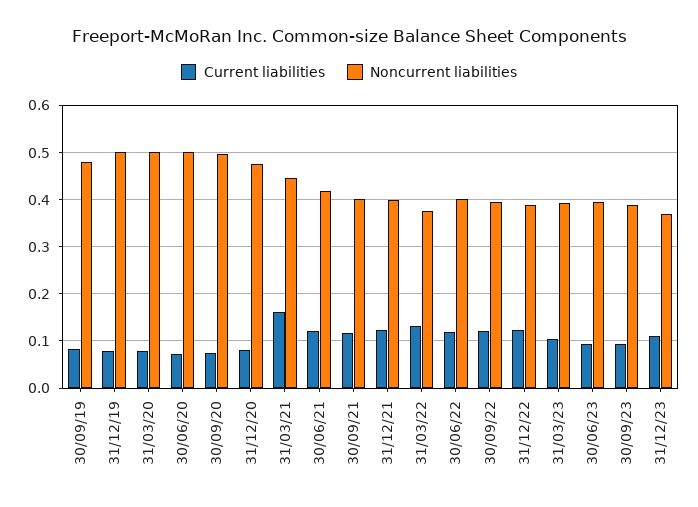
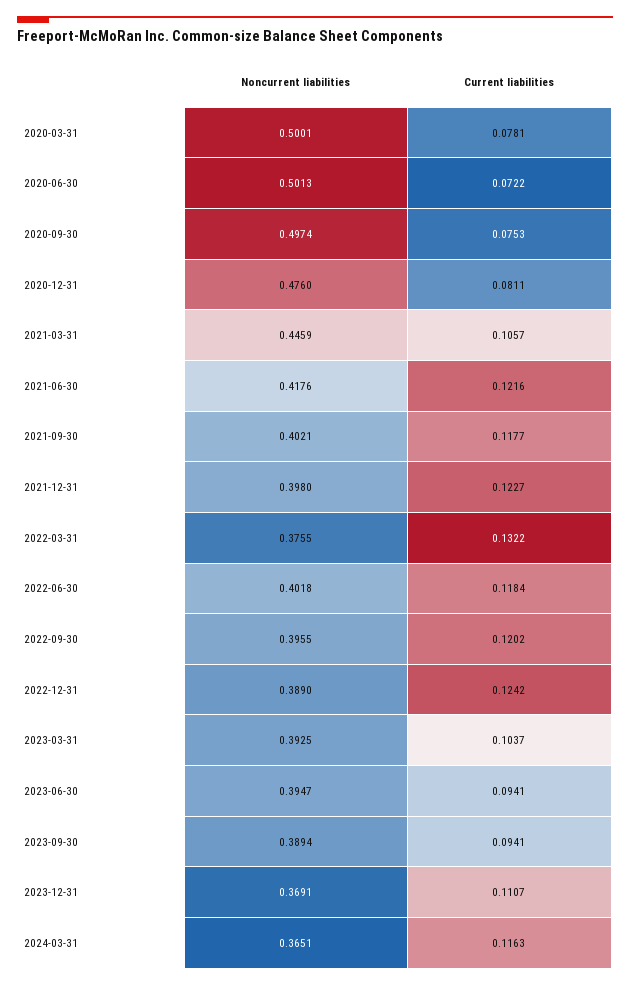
Current liabilities, 30/09/19: 0.08 -> none
Noncurrent liabilities, 30/09/19: 0.48 -> none
Current liabilities, 31/12/19: 0.08 -> none
Noncurrent liabilities, 31/12/19: 0.5 -> none
Current liabilities, 31/03/21: 0.16 -> 0.1057
Noncurrent liabilities, 2024-03-31: none -> 0.3651
Current liabilities, 2024-03-31: none -> 0.1163

